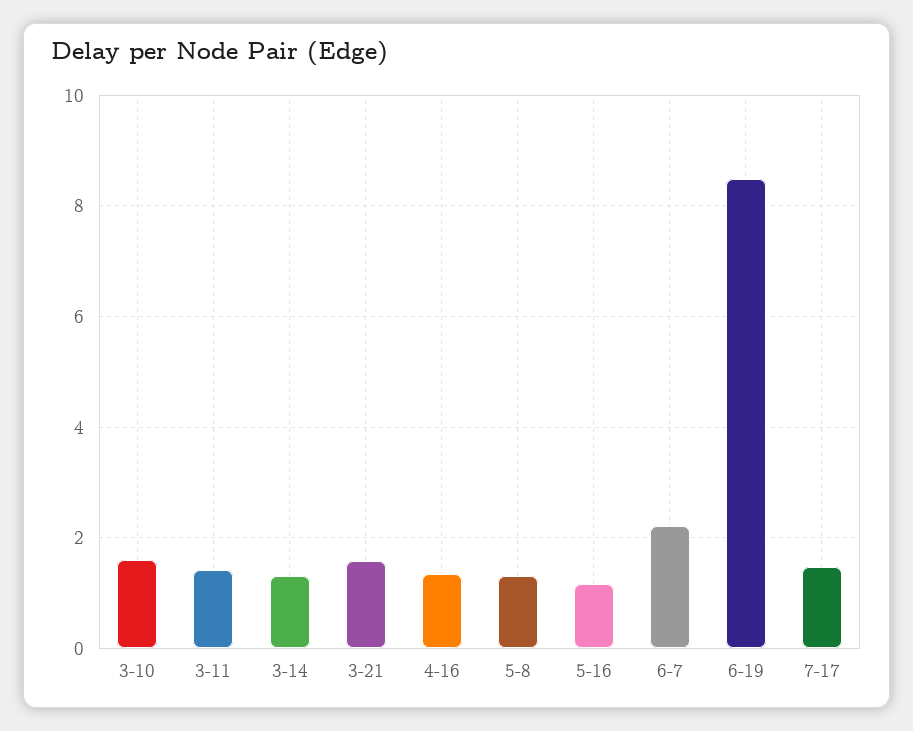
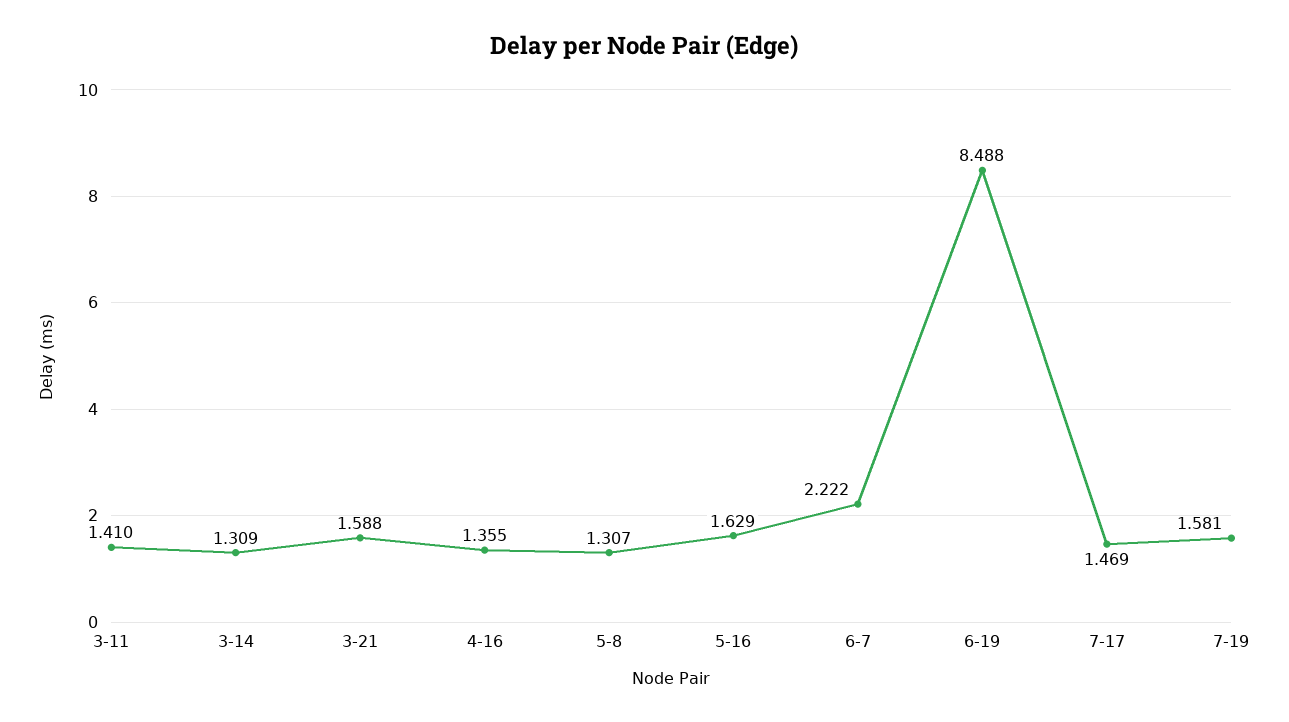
3-10: 1.6 -> none
5-16: 1.2 -> 1.629
7-19: none -> 1.581

